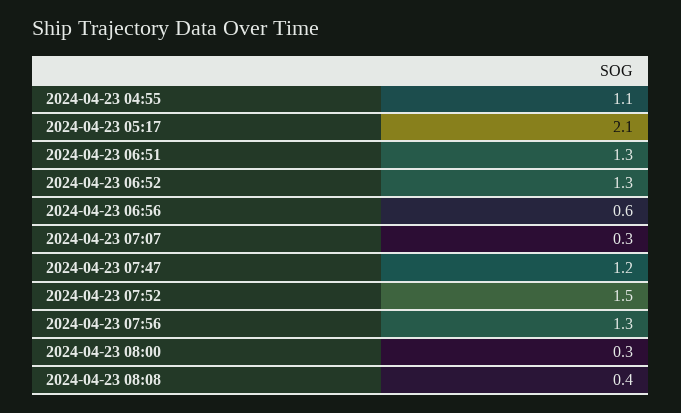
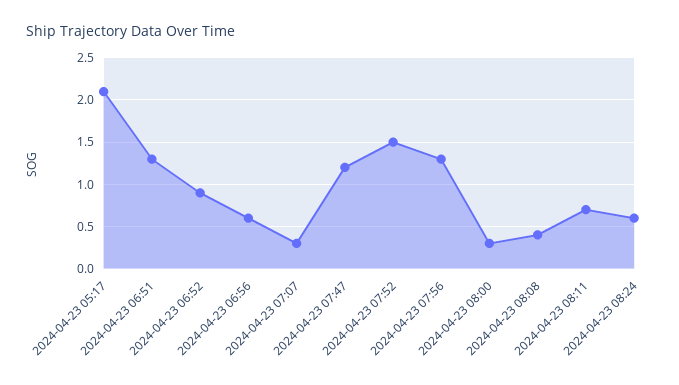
2024-04-23 04:55: 1.1 -> none
2024-04-23 06:52: 1.3 -> 0.9
2024-04-23 08:11: none -> 0.7
2024-04-23 08:24: none -> 0.6

